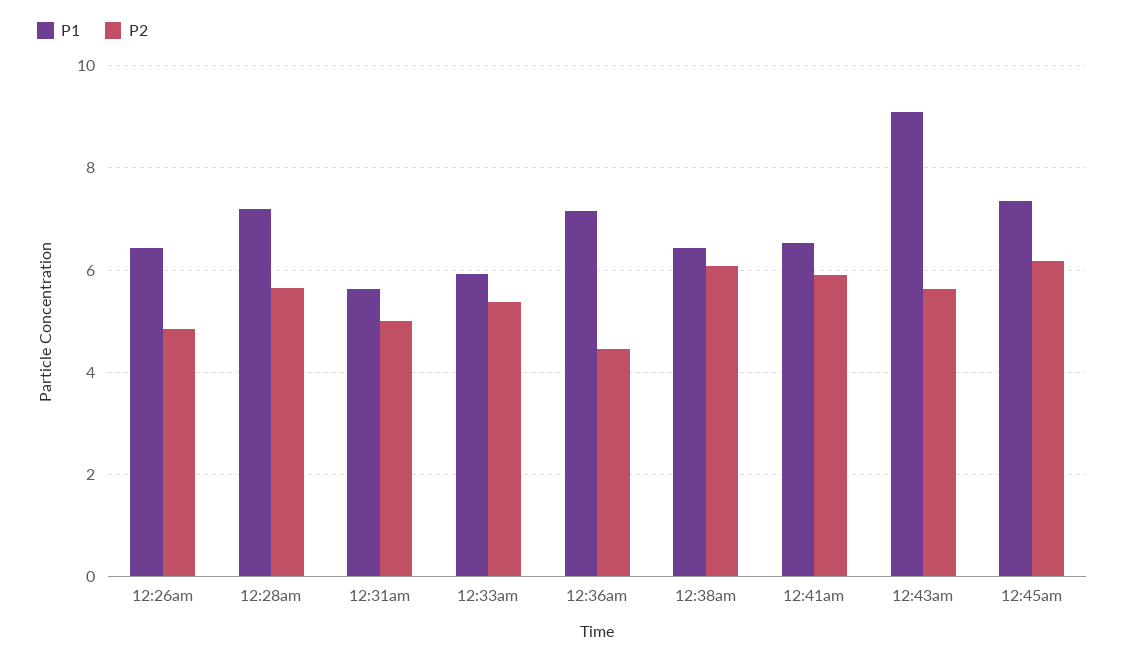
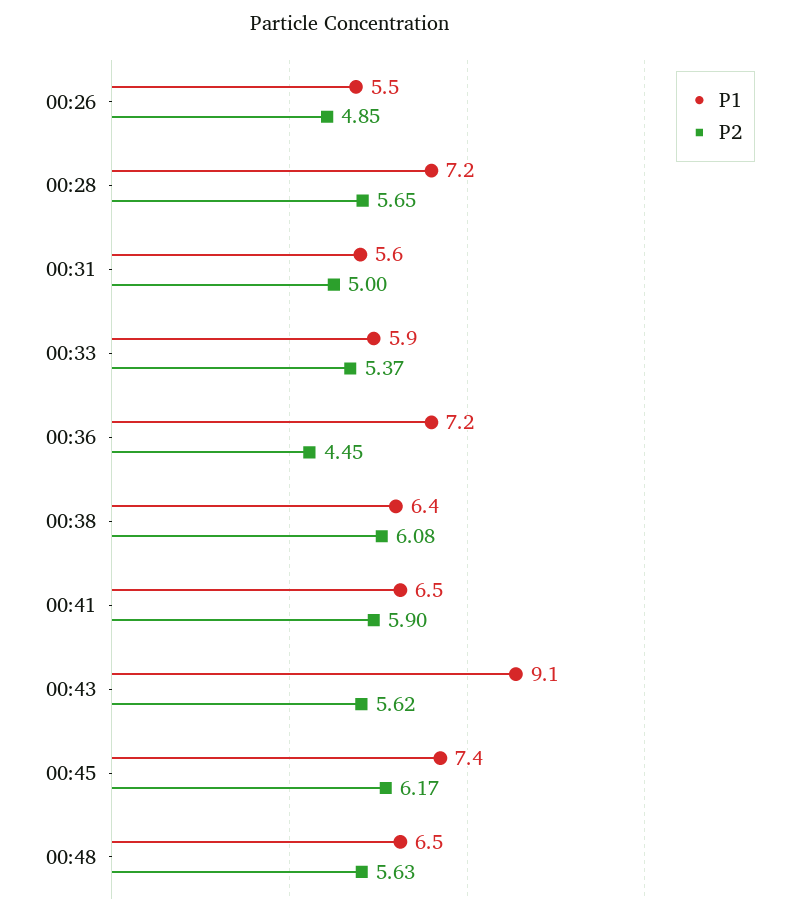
P1, 12:26am: 6.4 -> 5.5
P1, 00:48: none -> 6.5
P2, 00:48: none -> 5.63

